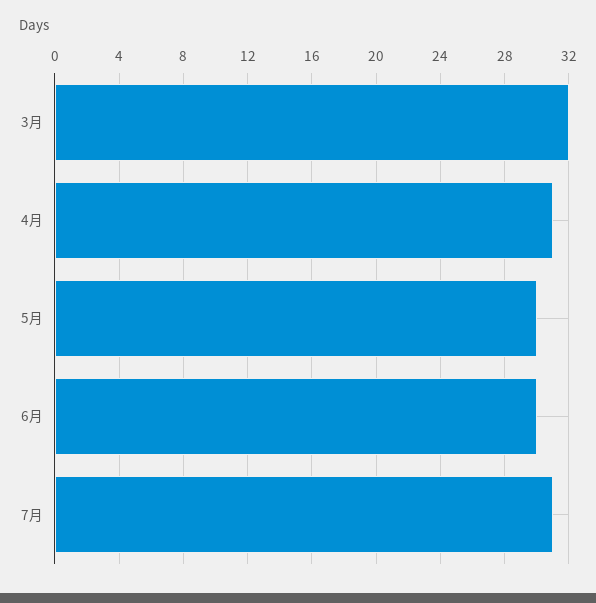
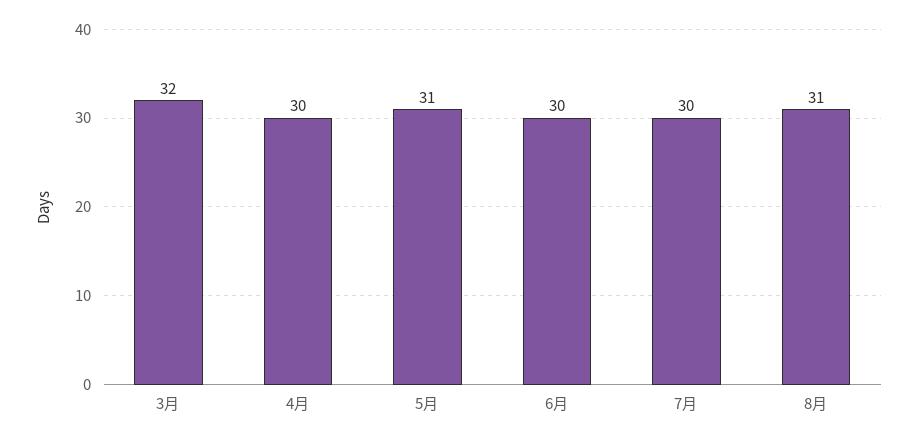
4月: 31 -> 30
5月: 30 -> 31
7月: 31 -> 30
8月: none -> 31

